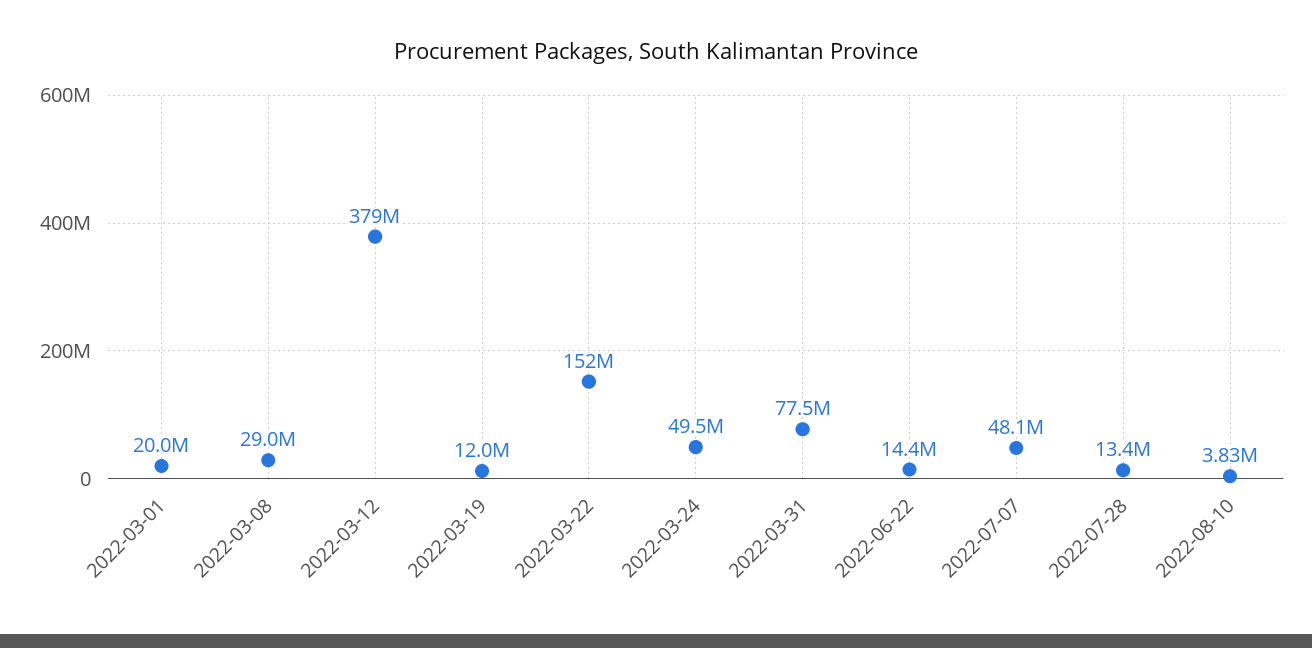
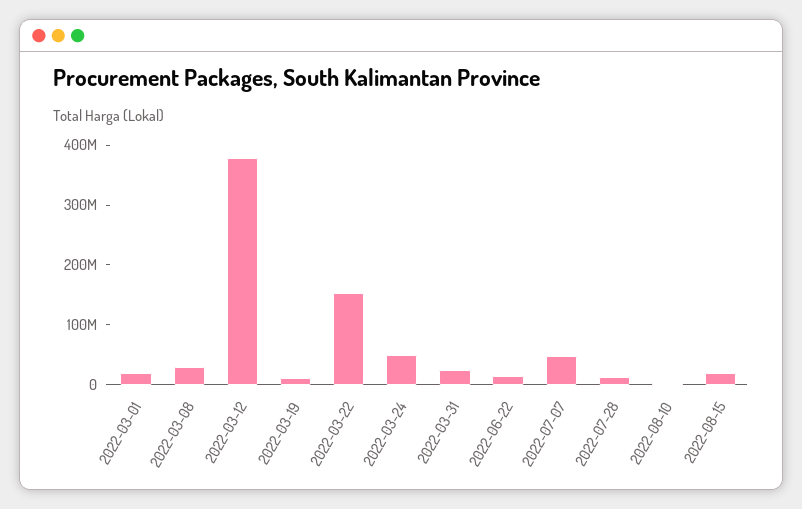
2022-03-31: 77500000 -> 20000000
2022-08-15: none -> 20000000

